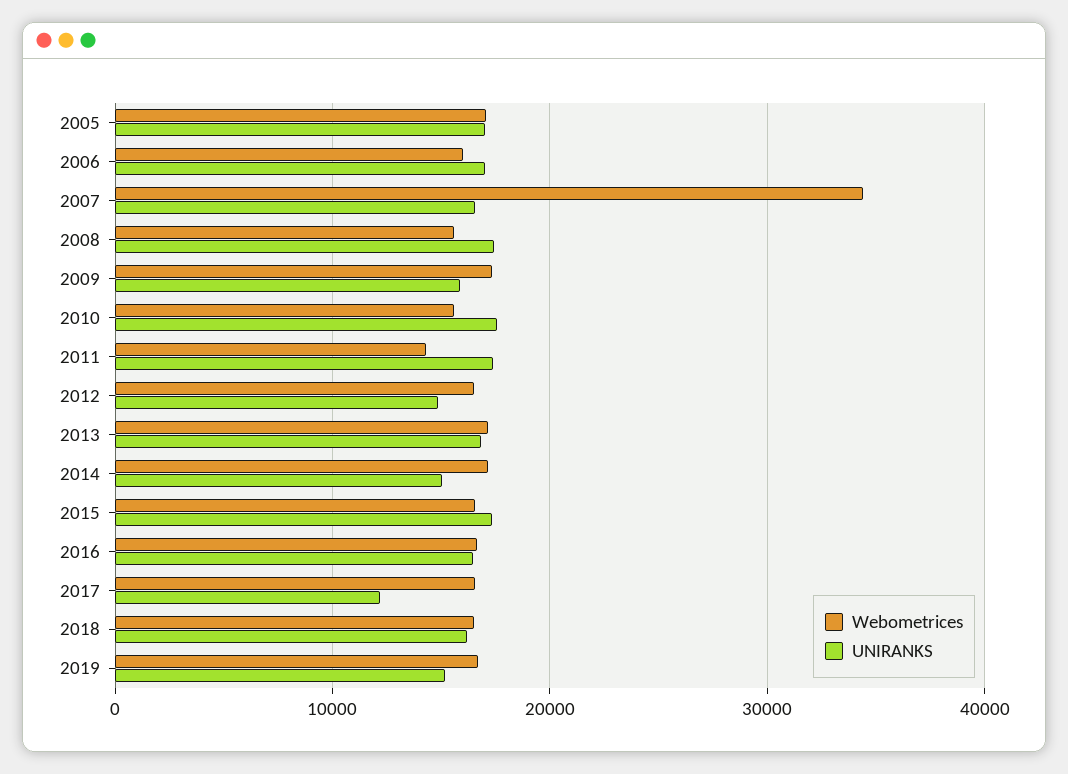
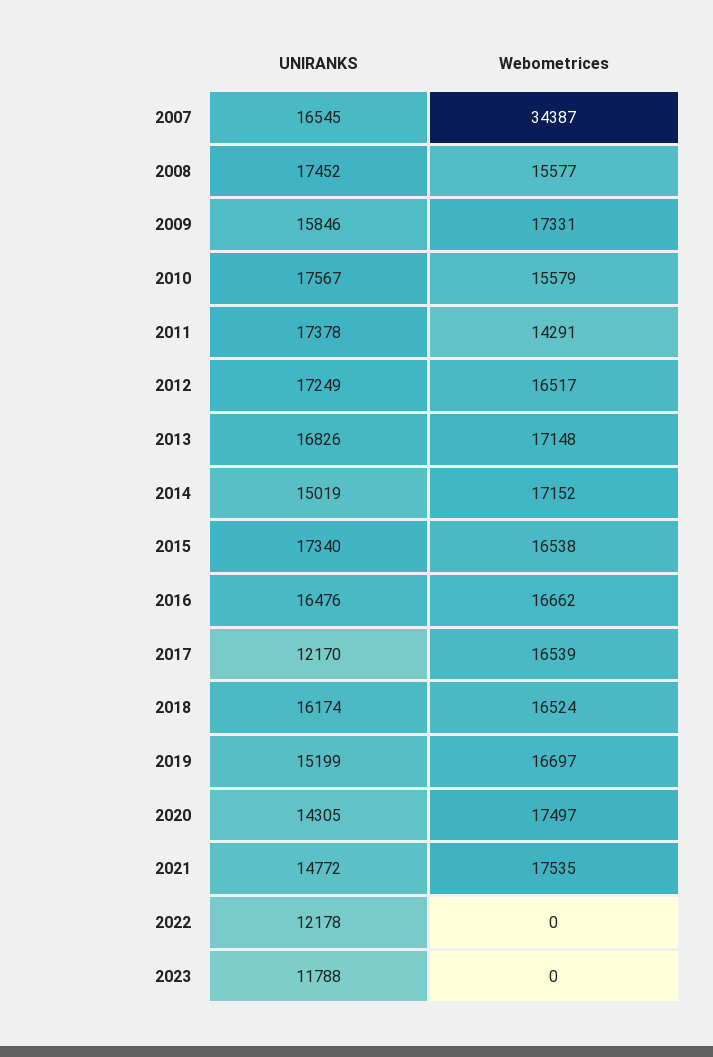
Webometrices, 2005: 17000 -> none
UNIRANKS, 2005: 17000 -> none
Webometrices, 2006: 16000 -> none
UNIRANKS, 2006: 17000 -> none
UNIRANKS, 2012: 15000 -> 17249
UNIRANKS, 2020: none -> 14305
Webometrices, 2020: none -> 17497
UNIRANKS, 2021: none -> 14772
Webometrices, 2021: none -> 17535
UNIRANKS, 2022: none -> 12178
Webometrices, 2022: none -> 0
UNIRANKS, 2023: none -> 11788
Webometrices, 2023: none -> 0

